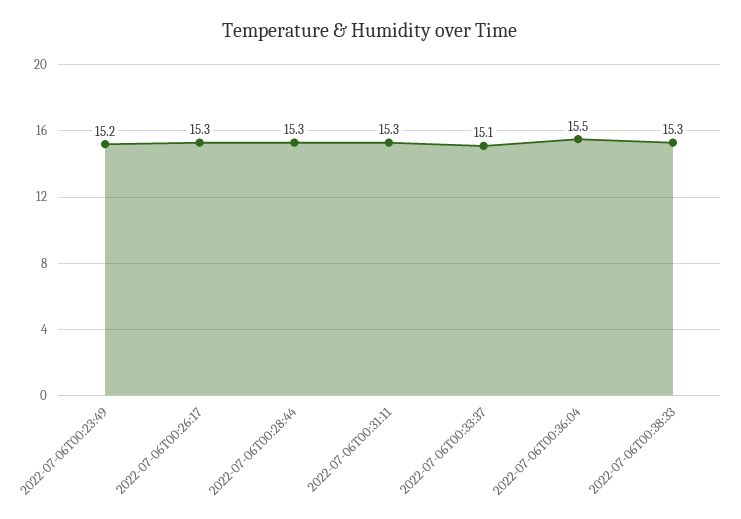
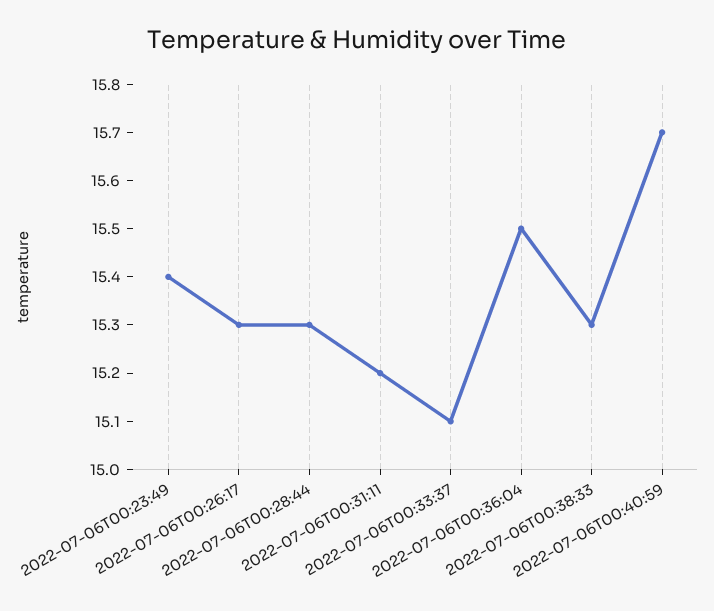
2022-07-06T00:23:49: 15.2 -> 15.4
2022-07-06T00:31:11: 15.3 -> 15.2
2022-07-06T00:40:59: none -> 15.7

